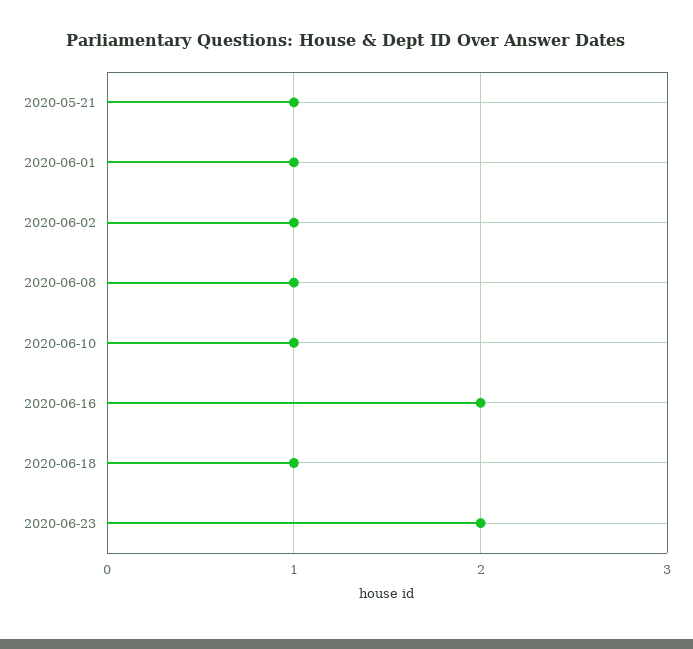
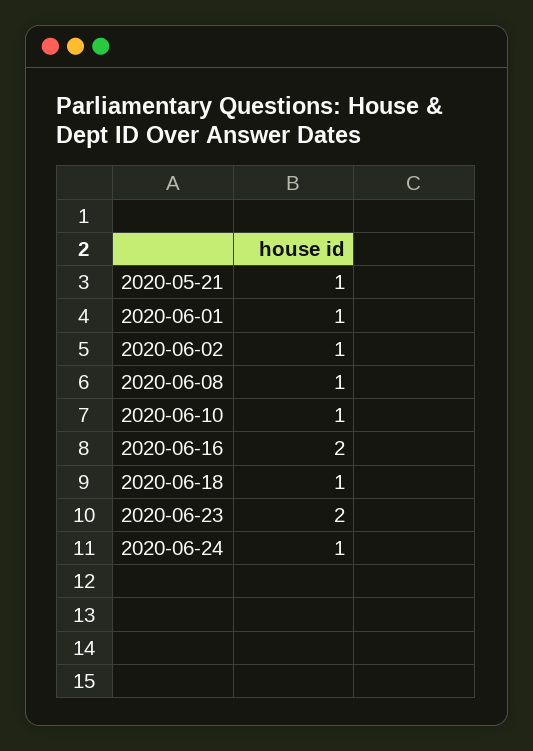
2020-06-24: none -> 1

